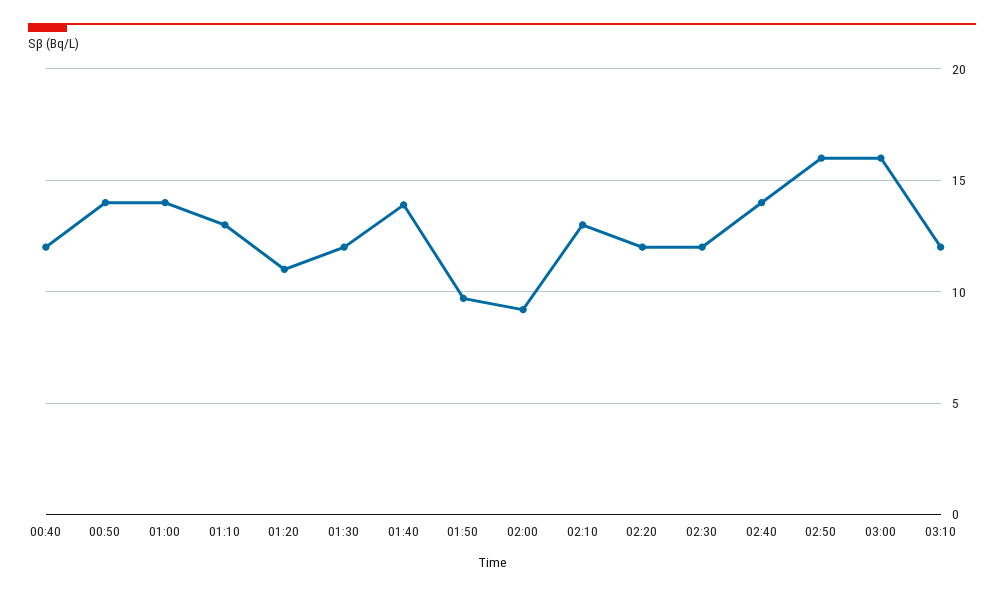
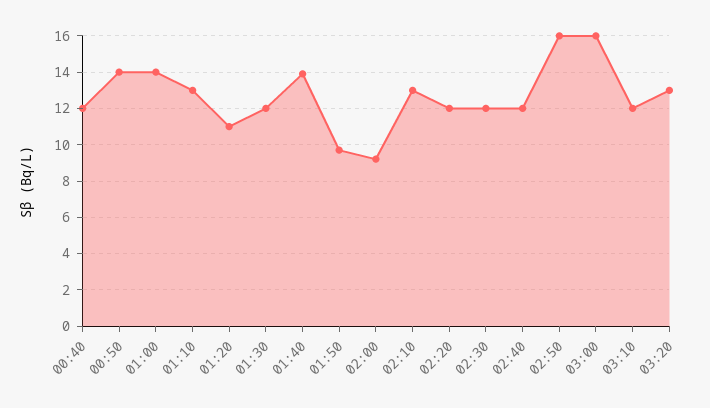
02:40: 14 -> 12
03:20: none -> 13

